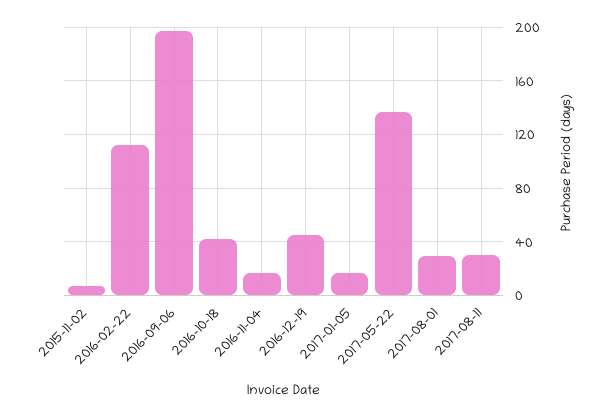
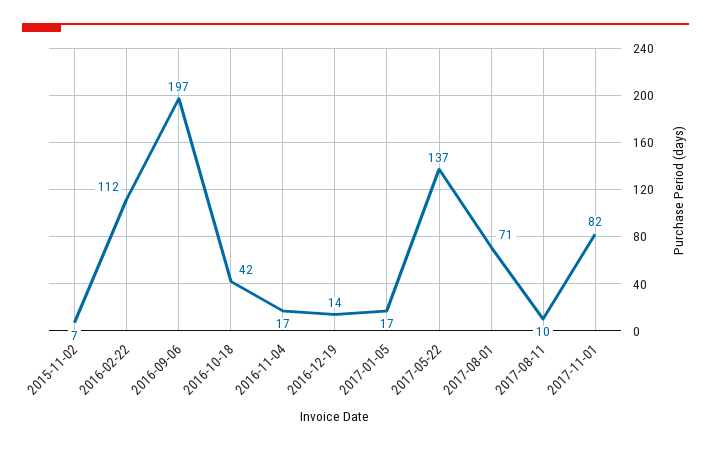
2016-12-19: 45 -> 14
2017-08-01: 30 -> 71
2017-08-11: 30 -> 10
2017-11-01: none -> 82

